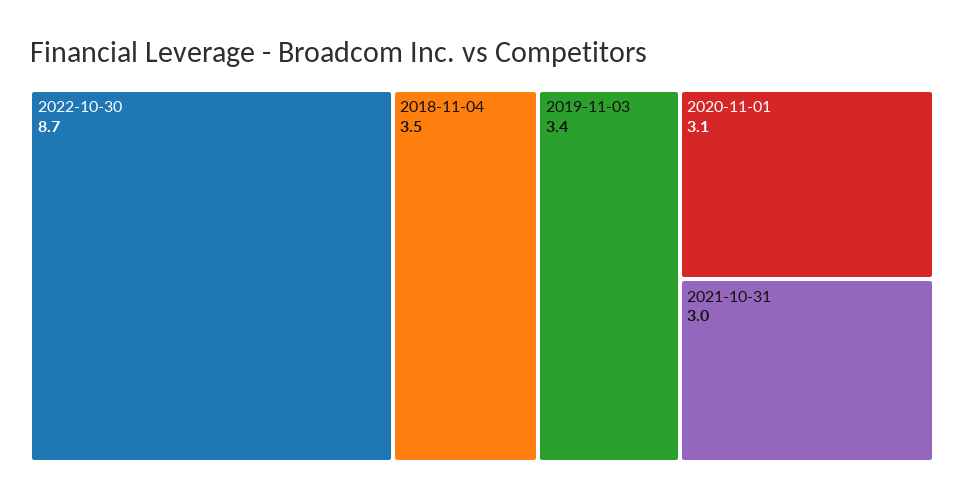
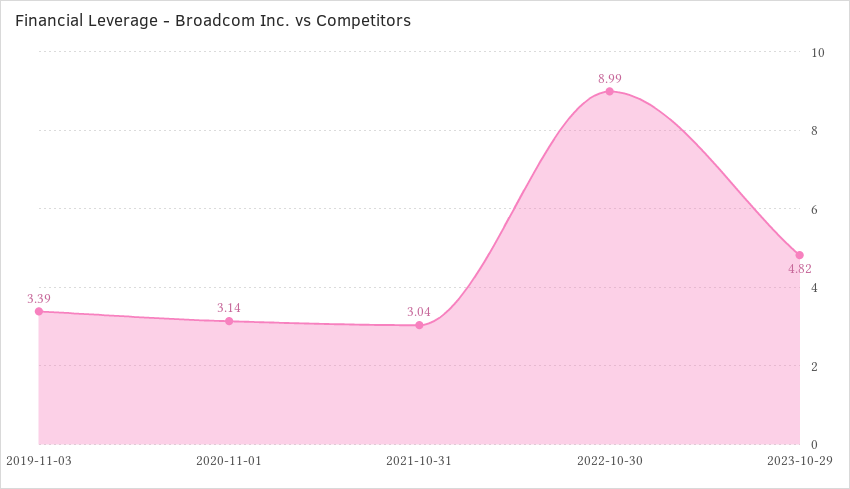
2022-10-30: 8.7 -> 8.99
2018-11-04: 3.5 -> none
2023-10-29: none -> 4.82

